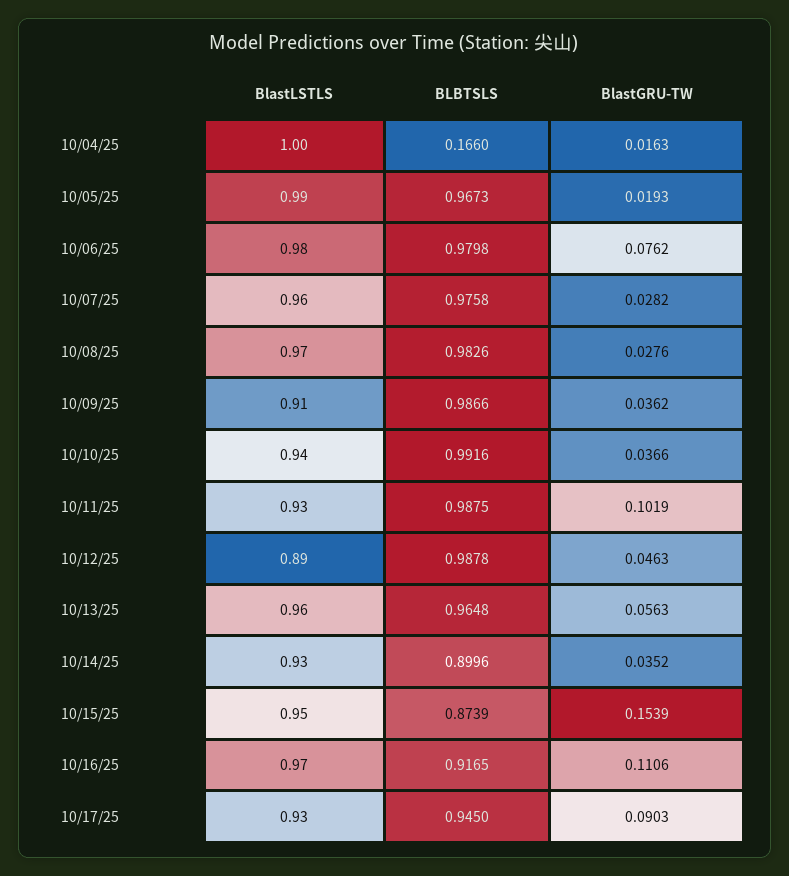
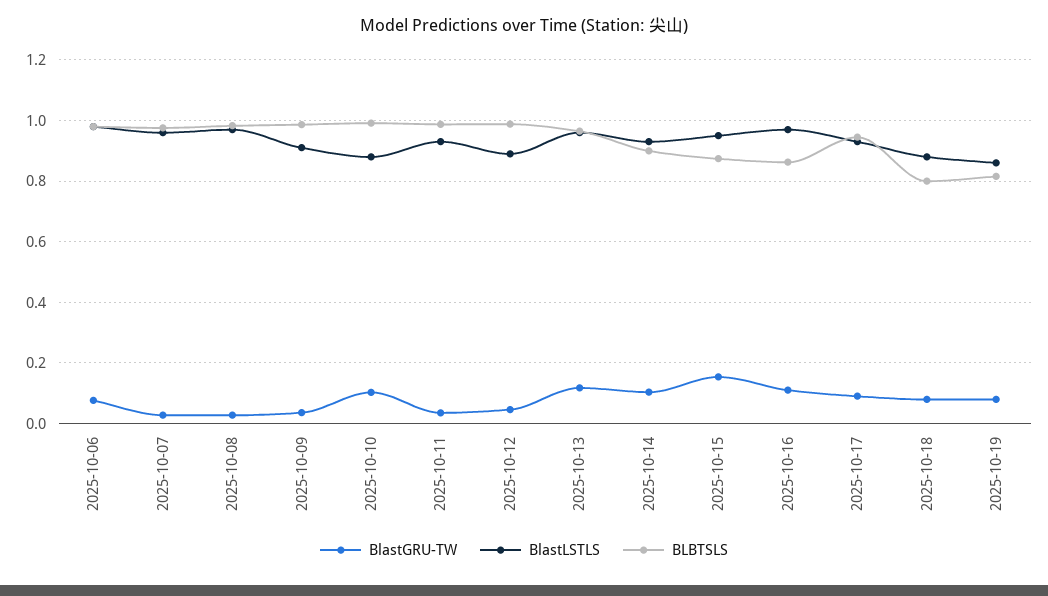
BlastLSTLS, 10/04/25: 1 -> none
BLBTSLS, 10/04/25: 0.166 -> none
BlastGRU-TW, 10/04/25: 0.0163 -> none
BlastLSTLS, 10/05/25: 0.99 -> none
BLBTSLS, 10/05/25: 0.9673 -> none
BlastGRU-TW, 10/05/25: 0.0193 -> none
BlastLSTLS, 10/10/25: 0.94 -> 0.88
BlastGRU-TW, 10/10/25: 0.0366 -> 0.1
BlastGRU-TW, 10/11/25: 0.1019 -> 0.04
BlastGRU-TW, 10/13/25: 0.0563 -> 0.12
BlastGRU-TW, 10/14/25: 0.0352 -> 0.1
BLBTSLS, 10/16/25: 0.9165 -> 0.86
BlastGRU-TW, 2025-10-18: none -> 0.08
BlastLSTLS, 2025-10-18: none -> 0.88
BLBTSLS, 2025-10-18: none -> 0.8
BlastGRU-TW, 2025-10-19: none -> 0.08
BlastLSTLS, 2025-10-19: none -> 0.86
BLBTSLS, 2025-10-19: none -> 0.82

